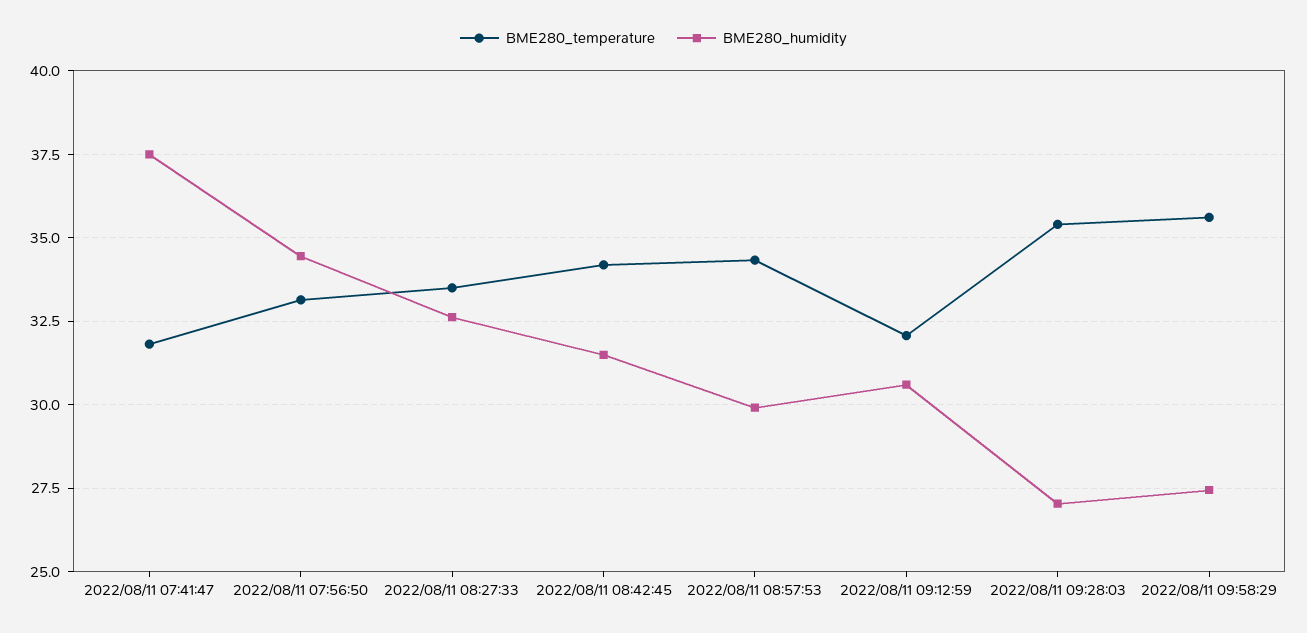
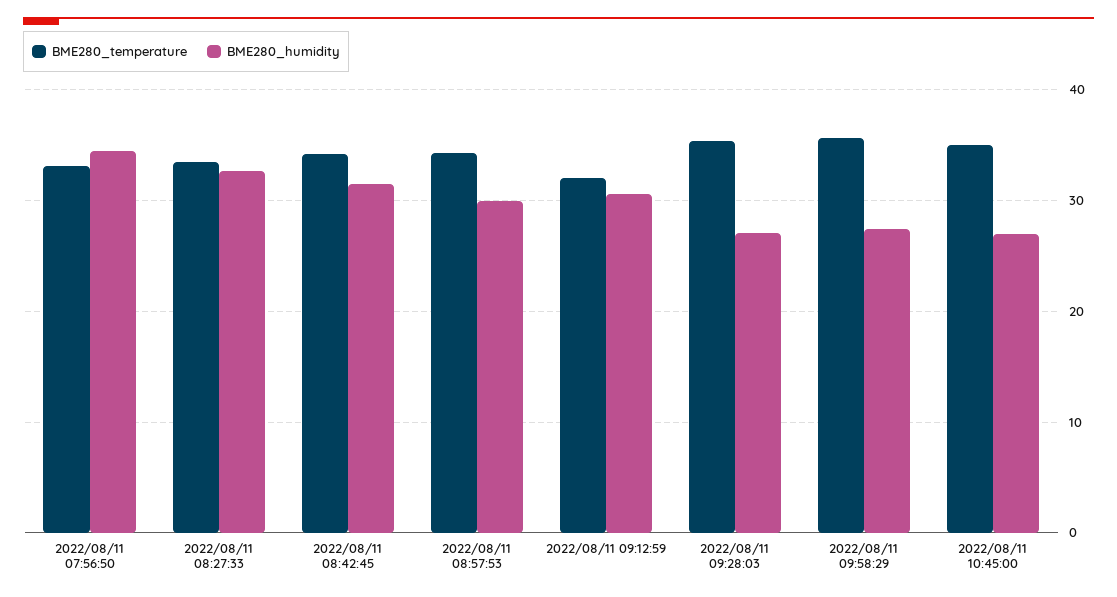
BME280_temperature, 2022/08/11 07:41:47: 31.75 -> none
BME280_humidity, 2022/08/11 07:41:47: 37.5 -> none
BME280_temperature, 2022/08/11 10:45:00: none -> 35
BME280_humidity, 2022/08/11 10:45:00: none -> 27

